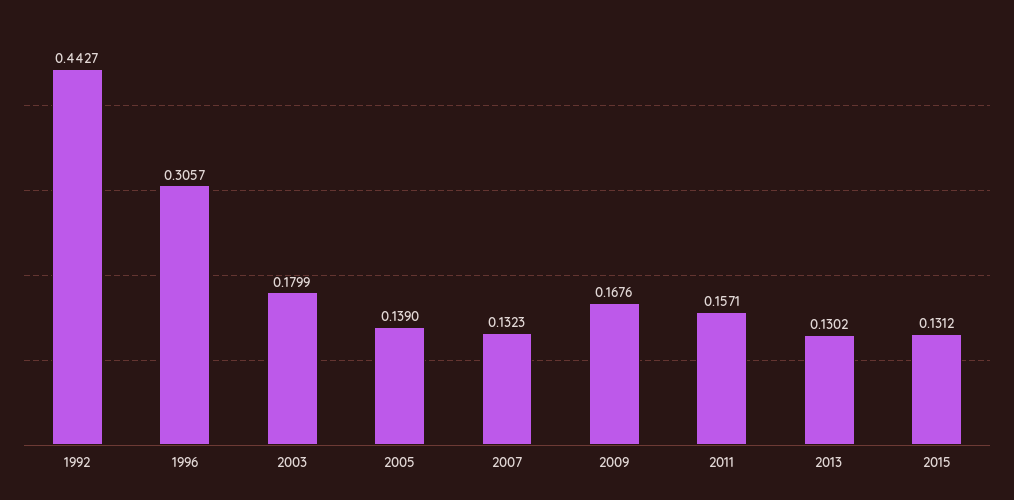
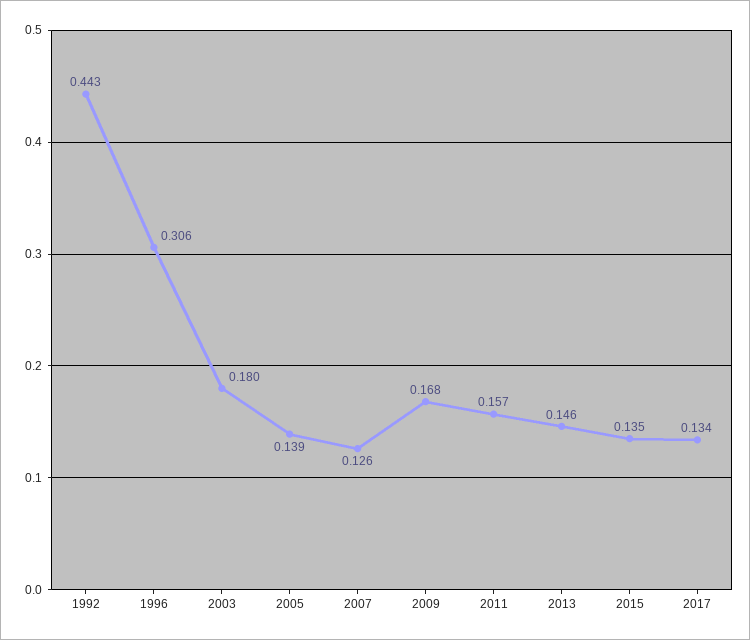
2007: 0.1323 -> 0.126
2013: 0.1302 -> 0.146
2015: 0.1312 -> 0.135
2017: none -> 0.134

